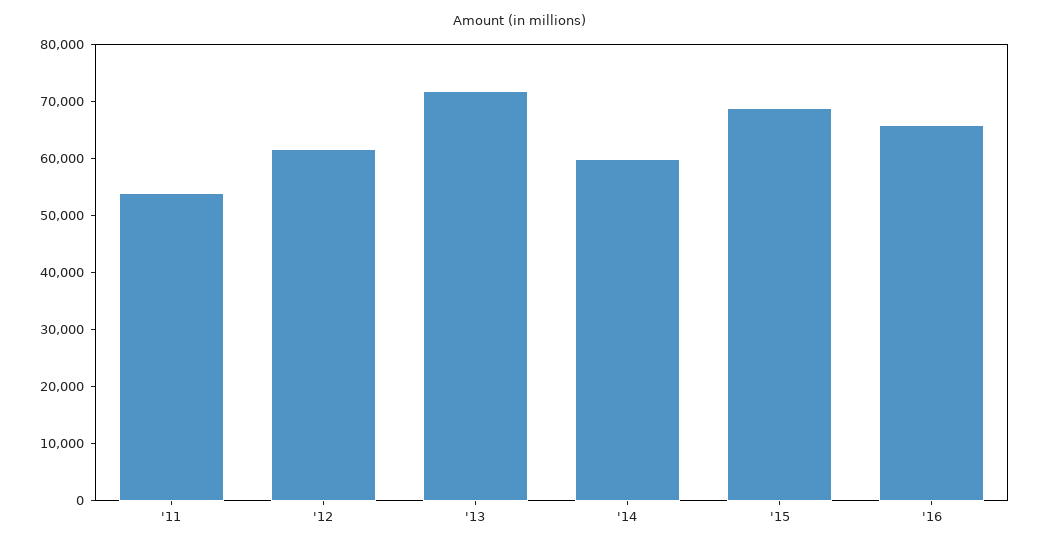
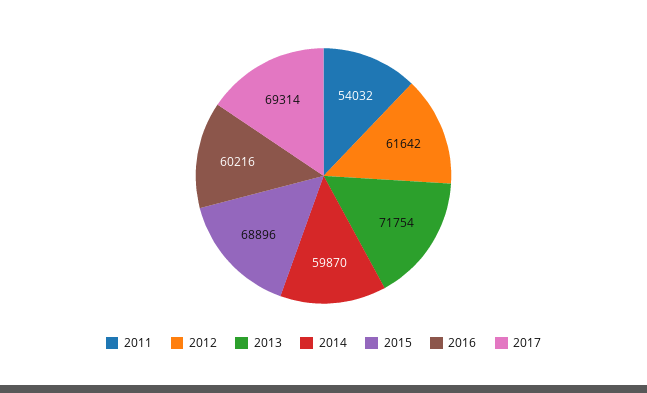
'16: 66000 -> 60216
2017: none -> 69314

